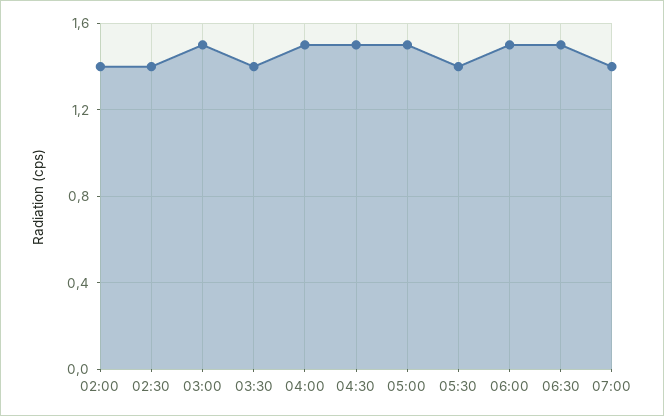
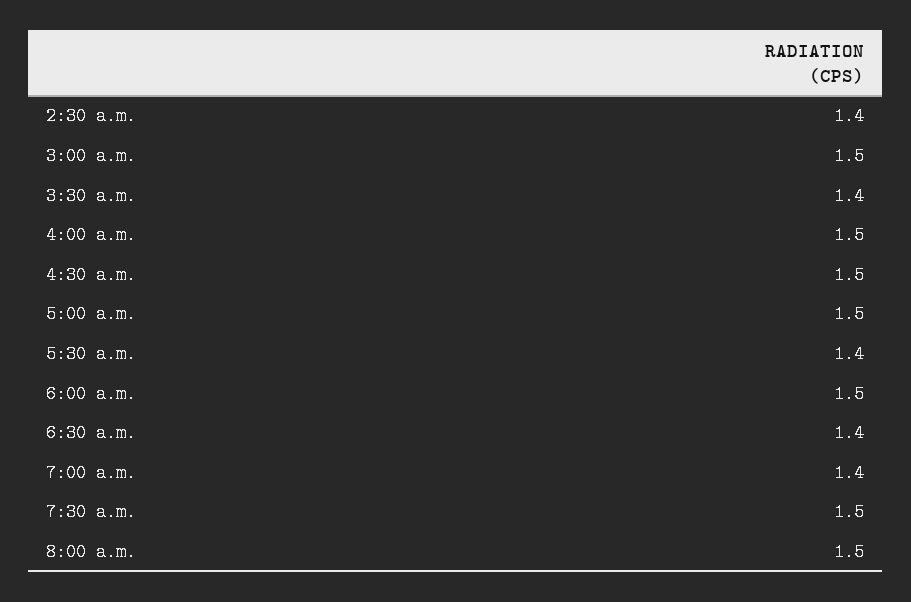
02:00: 1.4 -> none
06:30: 1.5 -> 1.4
7:30 a.m.: none -> 1.5
8:00 a.m.: none -> 1.5

